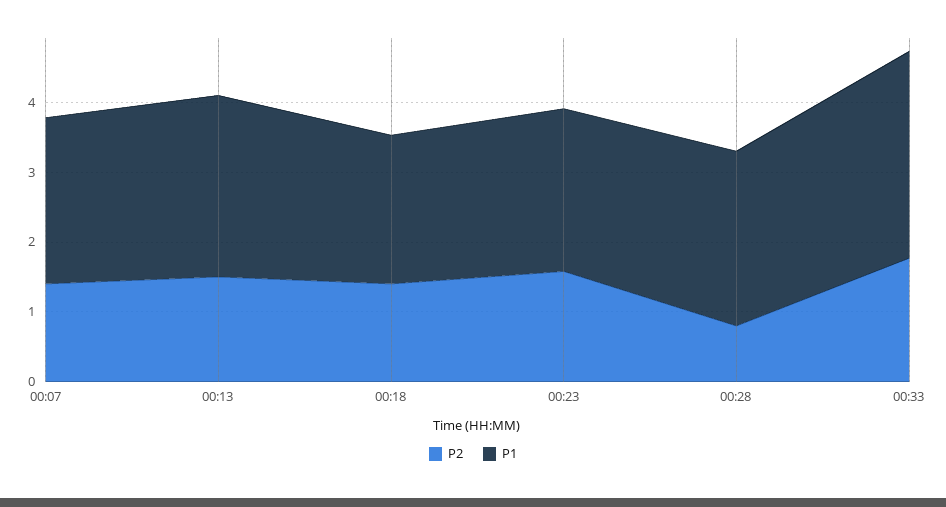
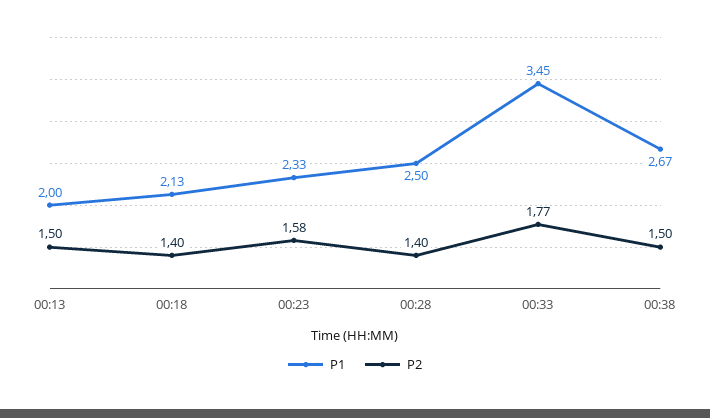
P2, 00:07: 1.4 -> none
P1, 00:07: 2.4 -> none
P1, 00:13: 2.6 -> 2
P2, 00:28: 0.8 -> 1.4
P1, 00:33: 3 -> 3.45
P1, 00:38: none -> 2.67
P2, 00:38: none -> 1.5

